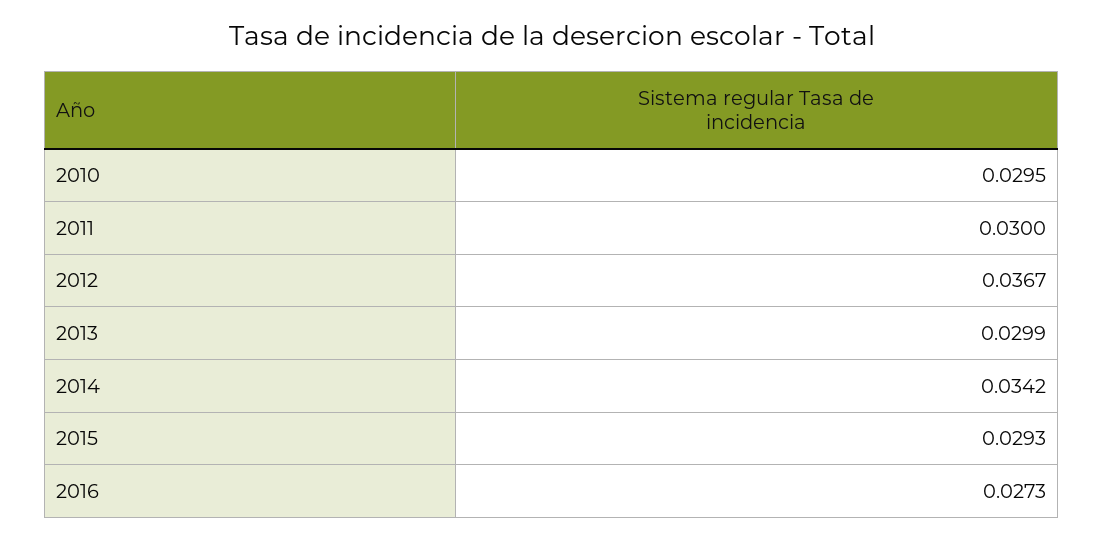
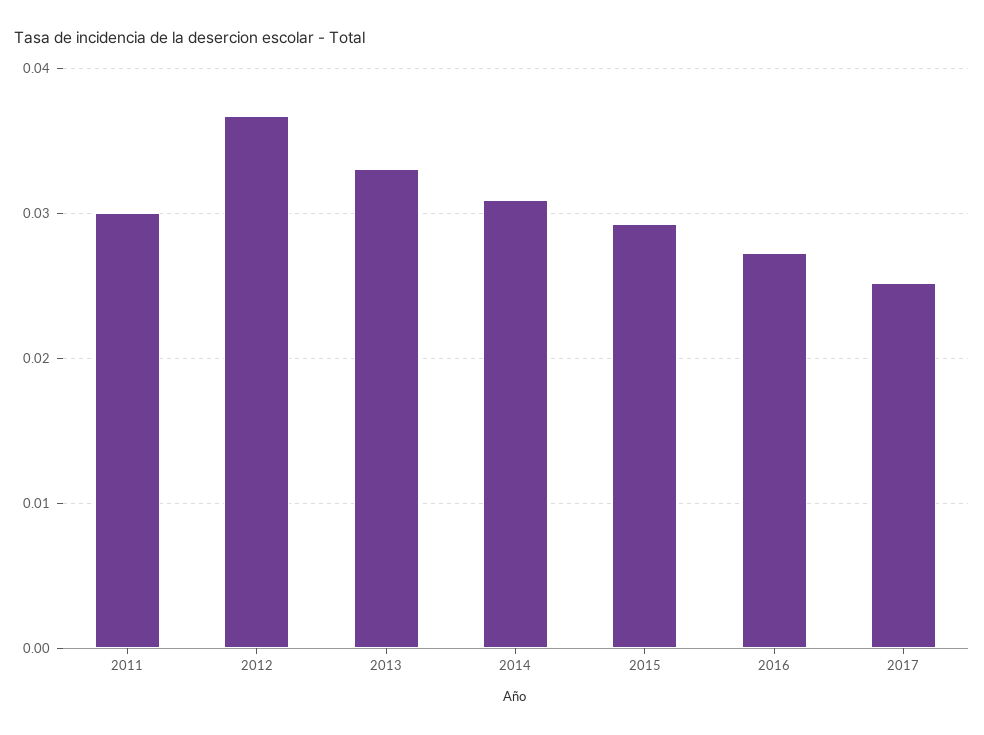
2010: 0.0295 -> none
2013: 0.0299 -> 0.033
2014: 0.0342 -> 0.031
2017: none -> 0.025

